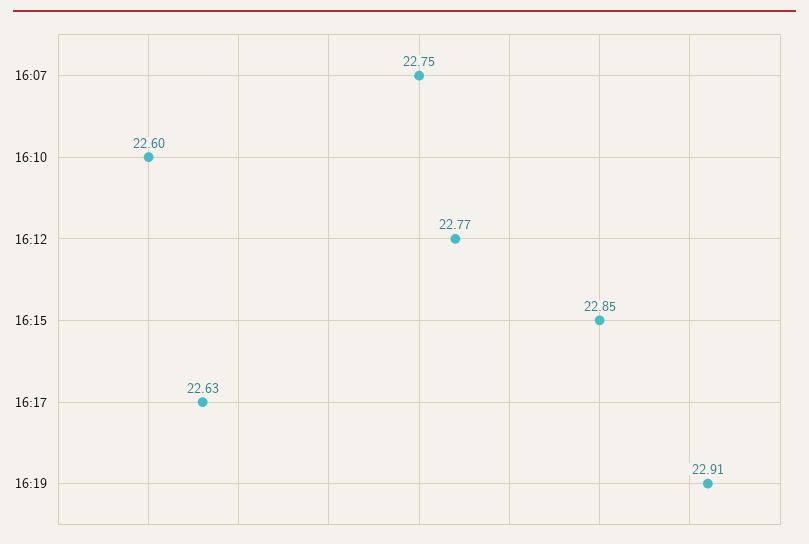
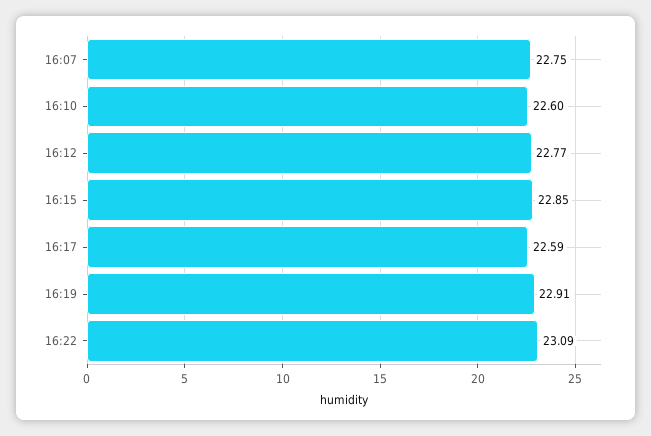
16:17: 22.63 -> 22.59
16:22: none -> 23.09

